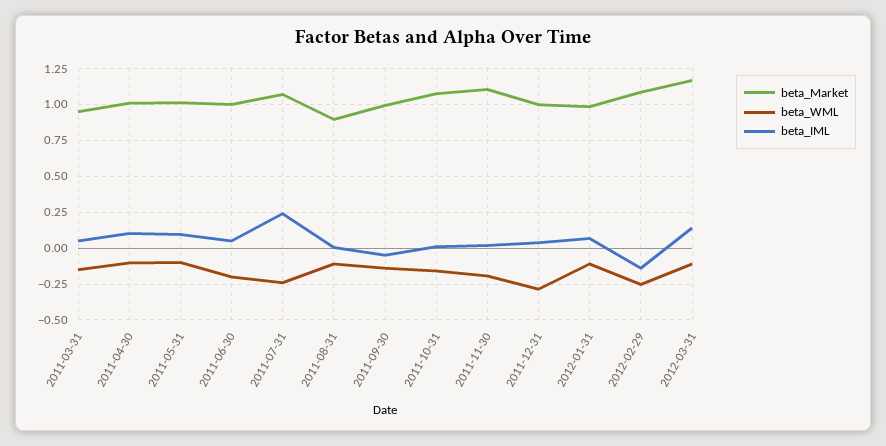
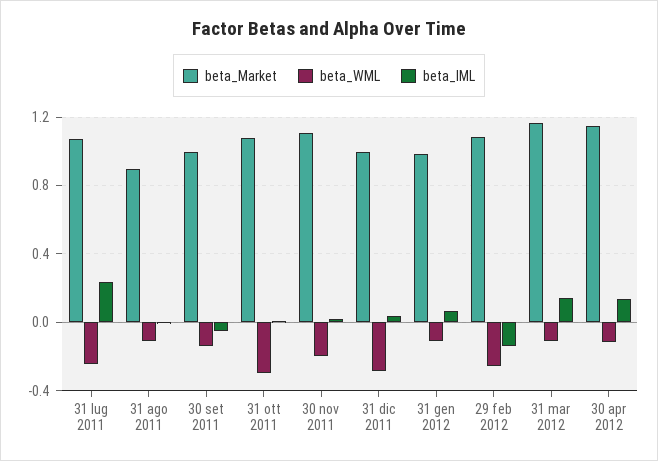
beta_Market, 2011-03-31: 0.95 -> none
beta_WML, 2011-03-31: -0.15 -> none
beta_IML, 2011-03-31: 0.05 -> none
beta_Market, 2011-04-30: 1 -> none
beta_WML, 2011-04-30: -0.1 -> none
beta_IML, 2011-04-30: 0.1 -> none
beta_Market, 2011-05-31: 1 -> none
beta_WML, 2011-05-31: -0.1 -> none
beta_IML, 2011-05-31: 0.1 -> none
beta_Market, 2011-06-30: 1 -> none
beta_WML, 2011-06-30: -0.2 -> none
beta_IML, 2011-06-30: 0.05 -> none
beta_WML, 2011-10-31: -0.15 -> -0.3
beta_Market, 30 apr 2012: none -> 1.15
beta_WML, 30 apr 2012: none -> -0.1
beta_IML, 30 apr 2012: none -> 0.15

